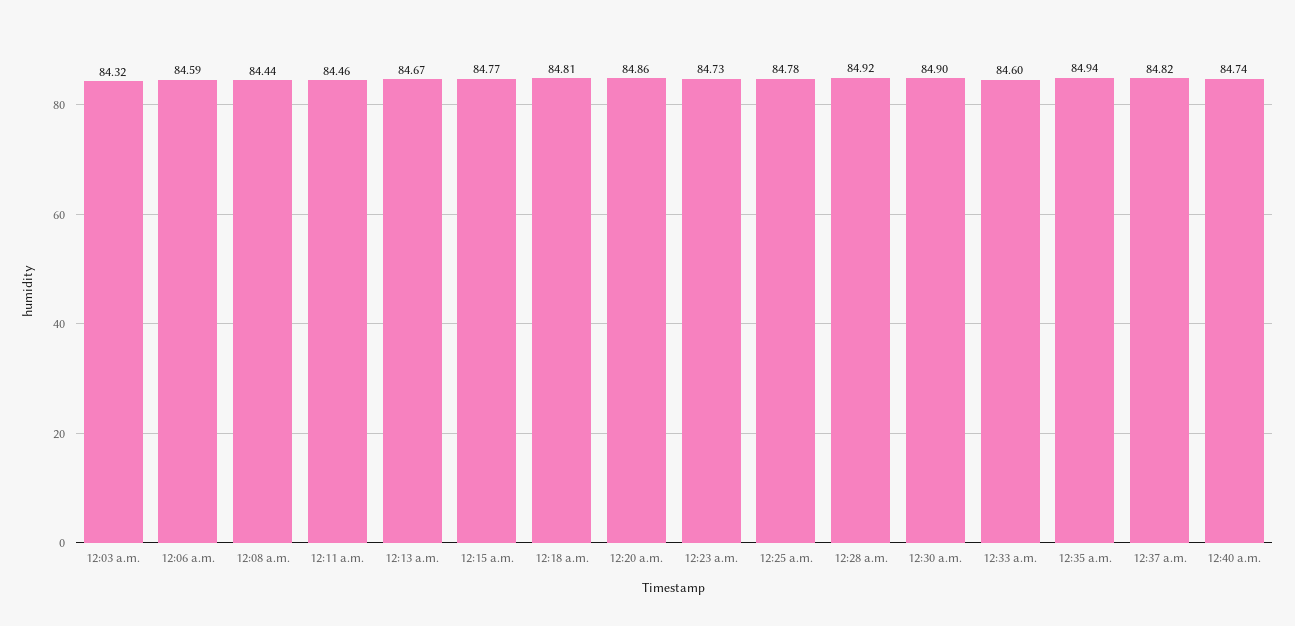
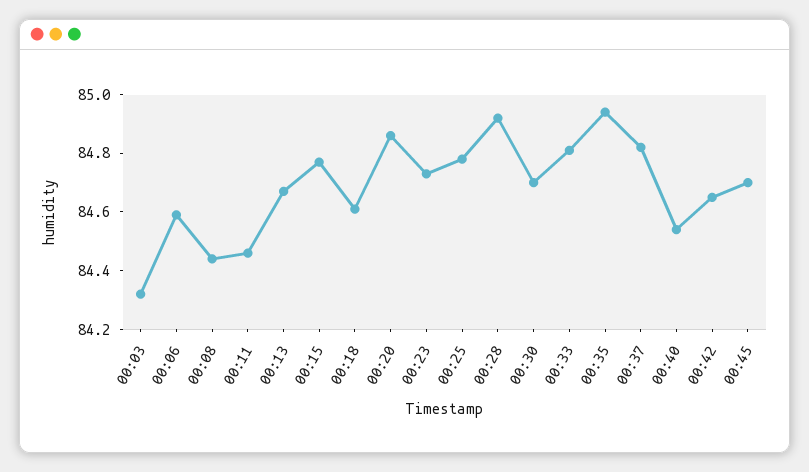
12:18 a.m.: 84.81 -> 84.6
12:30 a.m.: 84.9 -> 84.7
12:33 a.m.: 84.6 -> 84.8
12:40 a.m.: 84.74 -> 84.55
00:42: none -> 84.65
00:45: none -> 84.7

